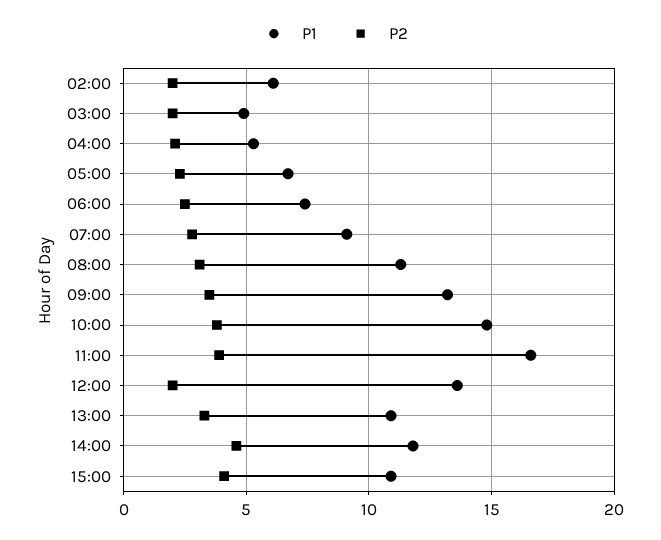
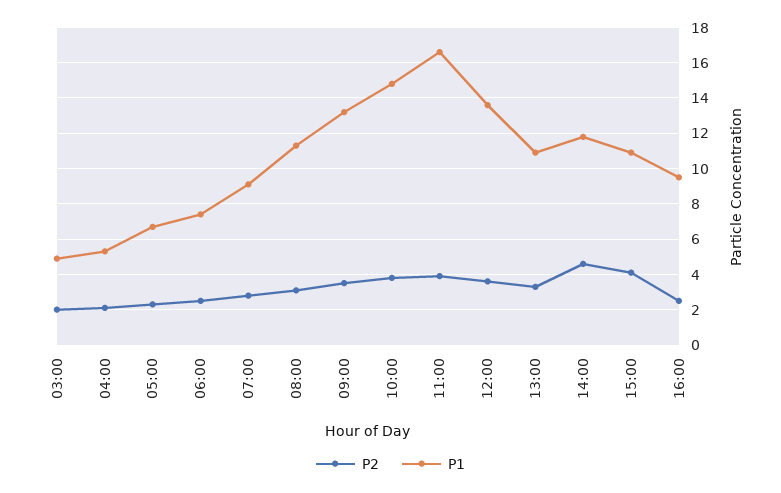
P1, 02:00: 6 -> none
P2, 02:00: 2 -> none
P2, 12:00: 2 -> 3.5
P2, 16:00: none -> 2.5
P1, 16:00: none -> 9.5

